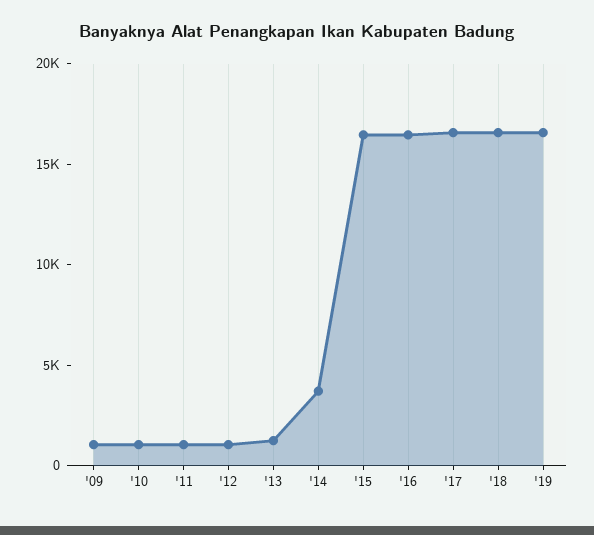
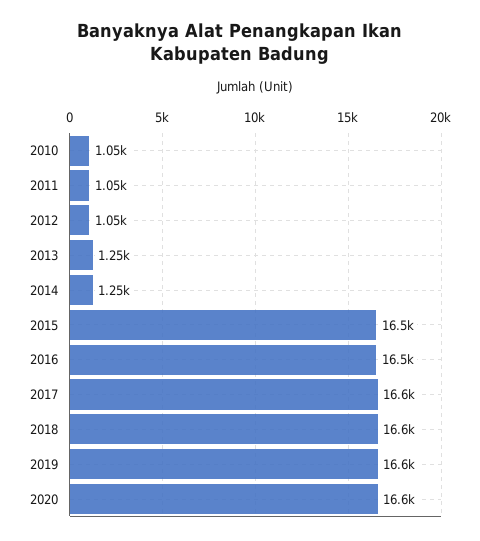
'09: 1000 -> none
'14: 4000 -> 1250
2020: none -> 16600

